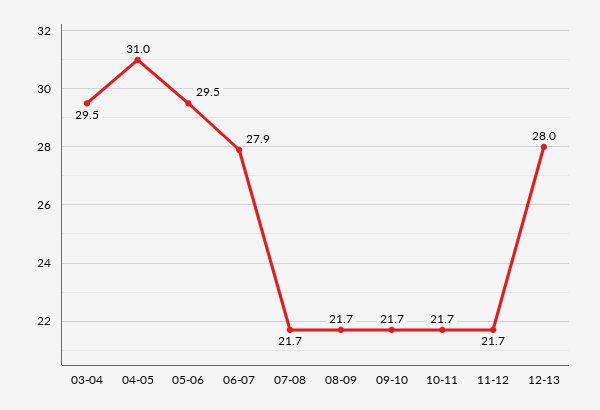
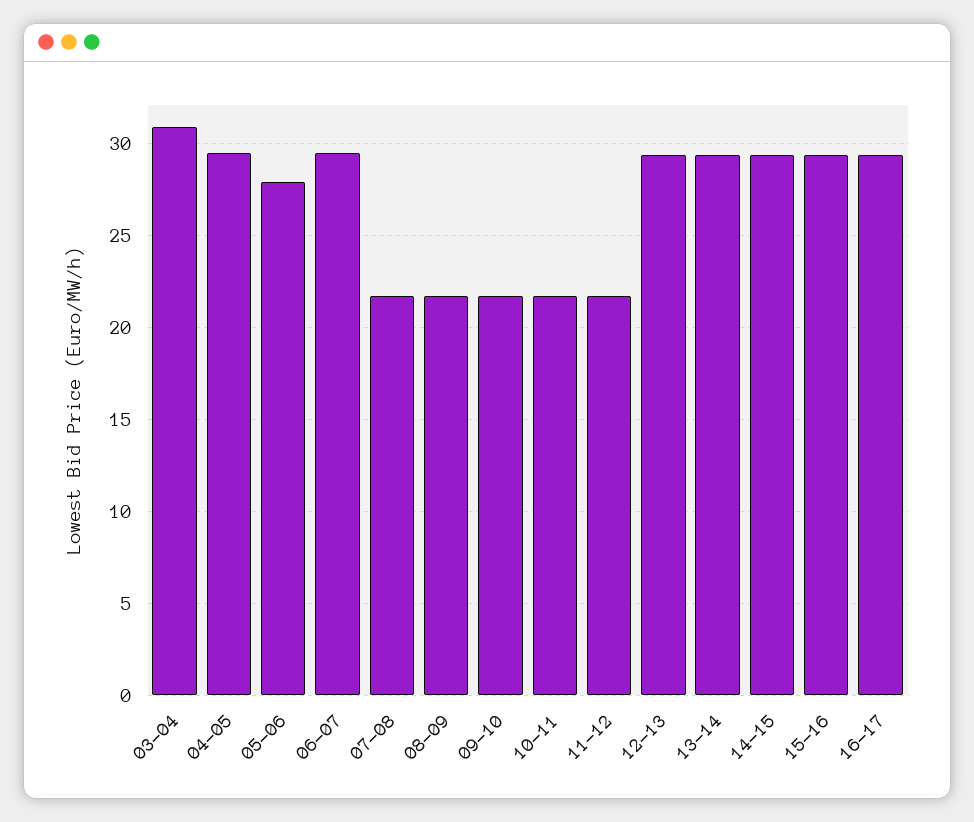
03-04: 29.5 -> 31
04-05: 31 -> 29.5
05-06: 29.5 -> 28
06-07: 27.9 -> 29.5
12-13: 28 -> 29.5
13-14: none -> 29.5
14-15: none -> 29.5
15-16: none -> 29.5
16-17: none -> 29.5

